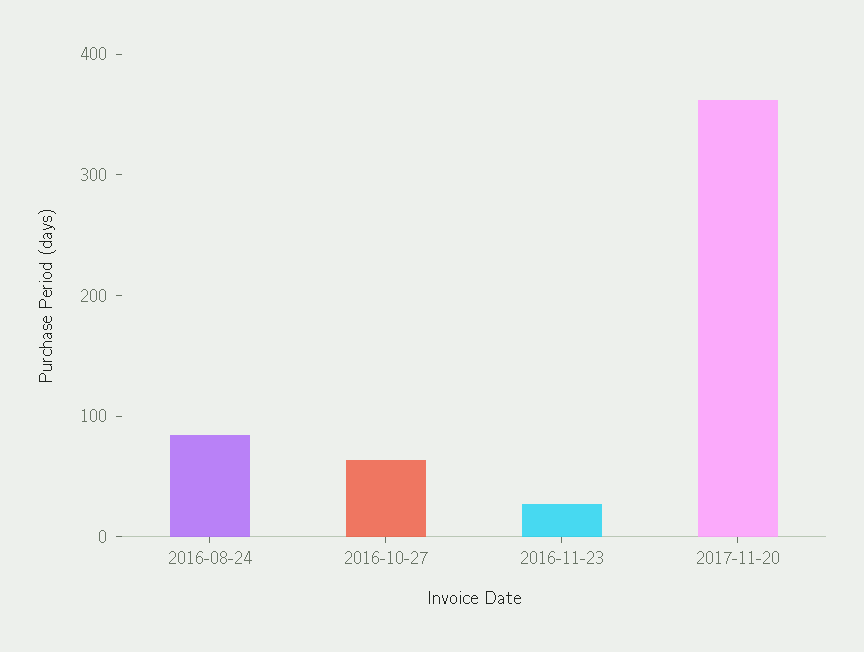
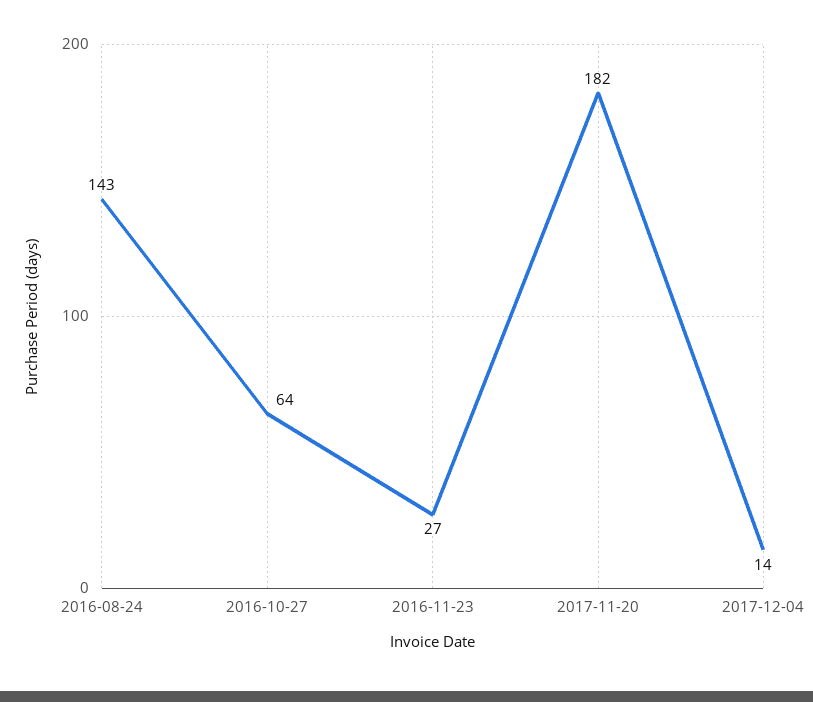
2016-08-24: 80 -> 143
2017-11-20: 360 -> 182
2017-12-04: none -> 14

